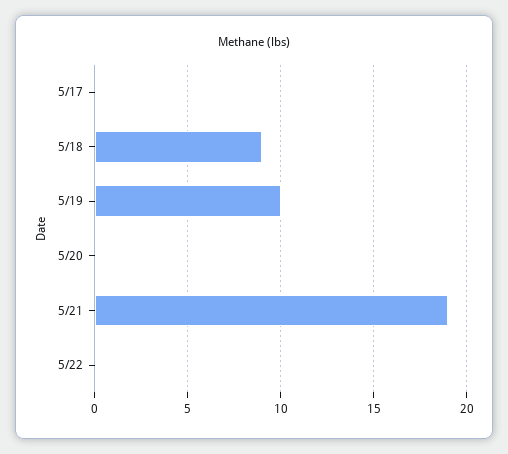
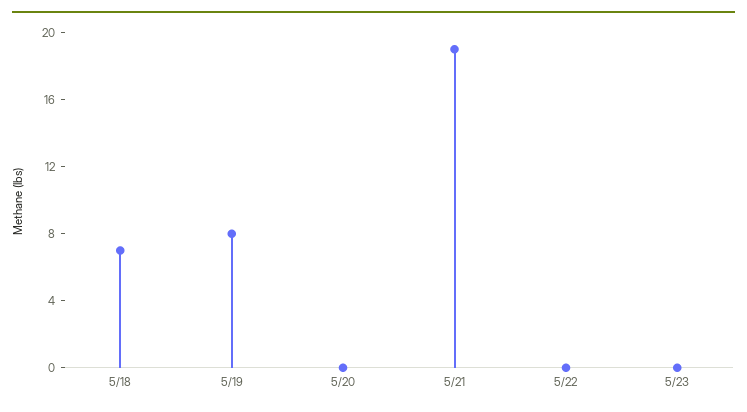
5/17: 0 -> none
5/18: 9 -> 7
5/19: 10 -> 8
5/23: none -> 0

